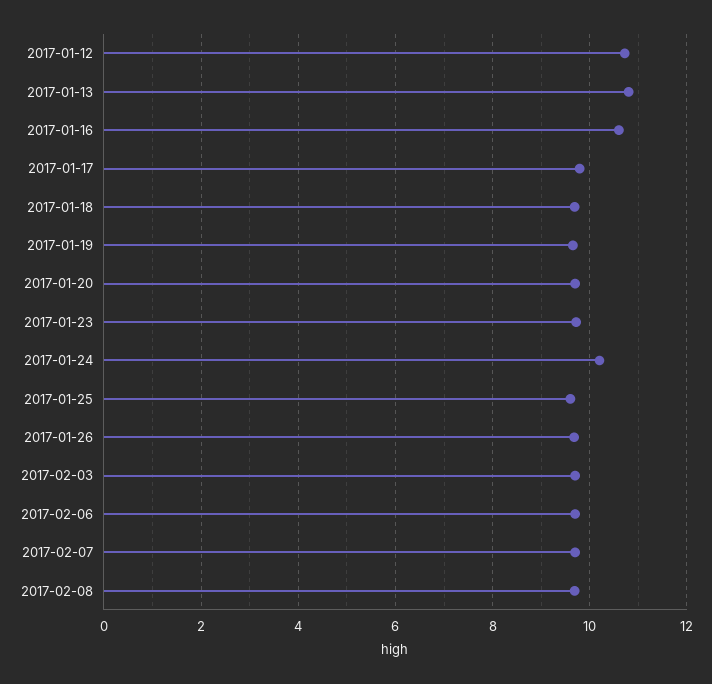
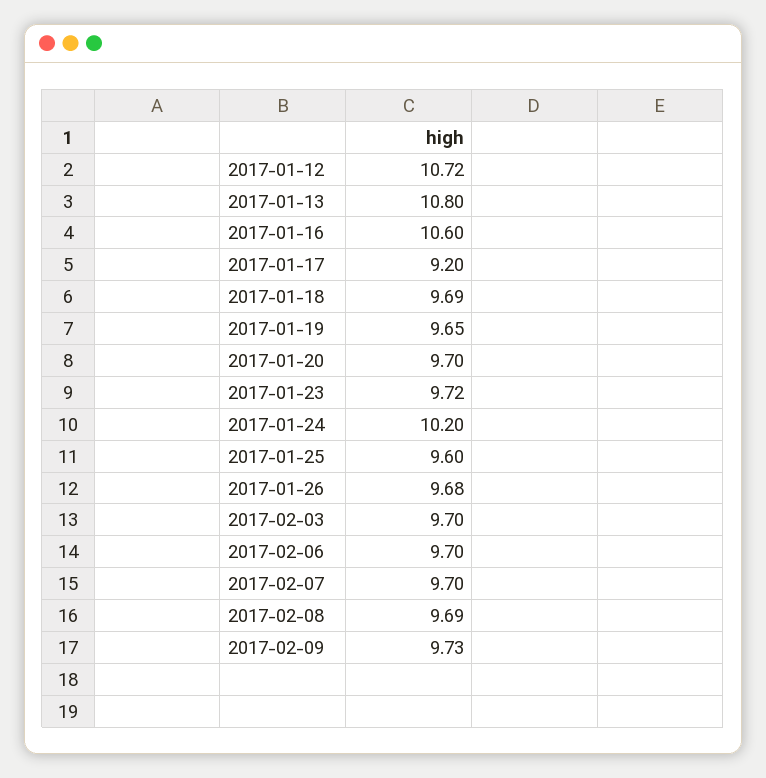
2017-01-17: 9.8 -> 9.2
2017-02-09: none -> 9.73

